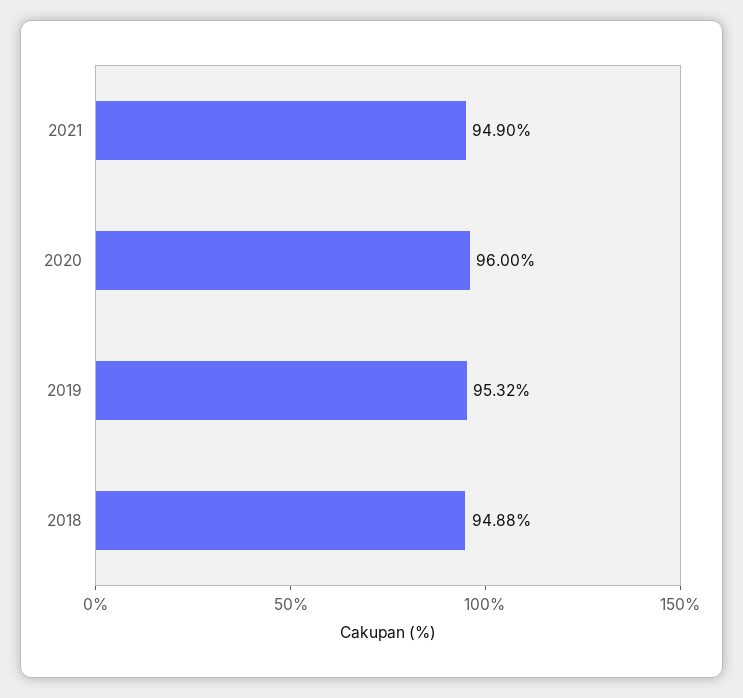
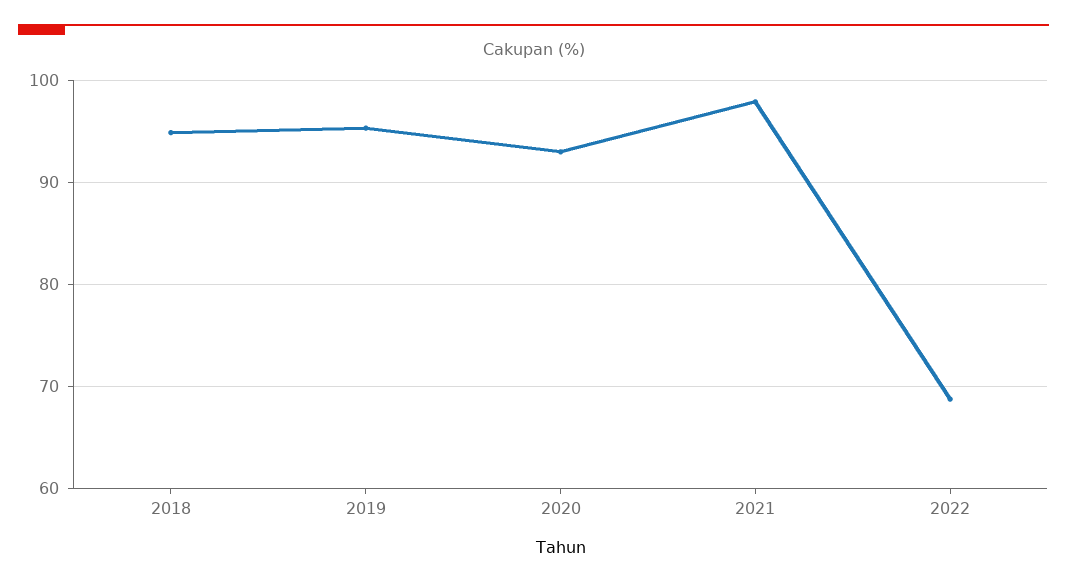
2021: 94.9 -> 98
2020: 96 -> 93
2022: none -> 69

